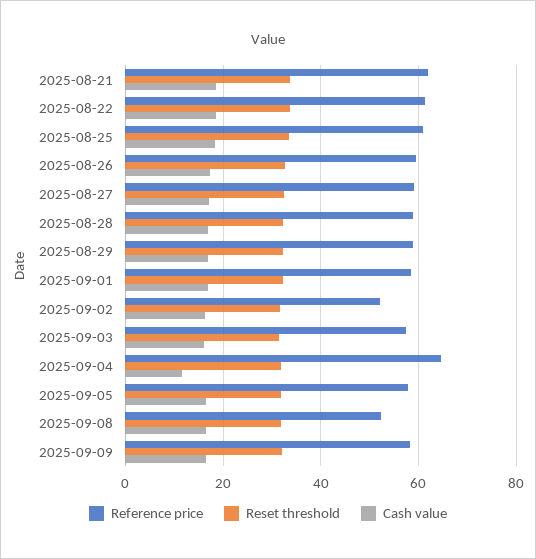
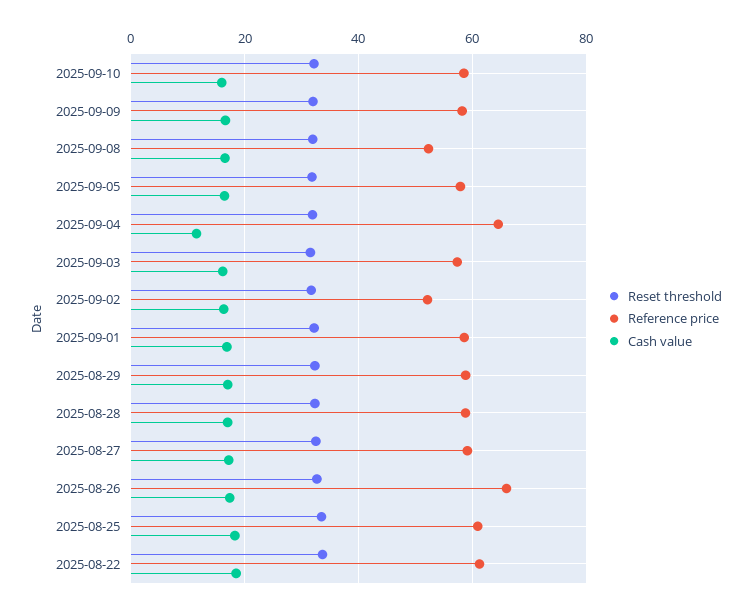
Reference price, 2025-08-21: 62 -> none
Reset threshold, 2025-08-21: 34 -> none
Cash value, 2025-08-21: 18 -> none
Reference price, 2025-08-26: 60 -> 66
Reset threshold, 2025-09-10: none -> 32
Reference price, 2025-09-10: none -> 58
Cash value, 2025-09-10: none -> 16

